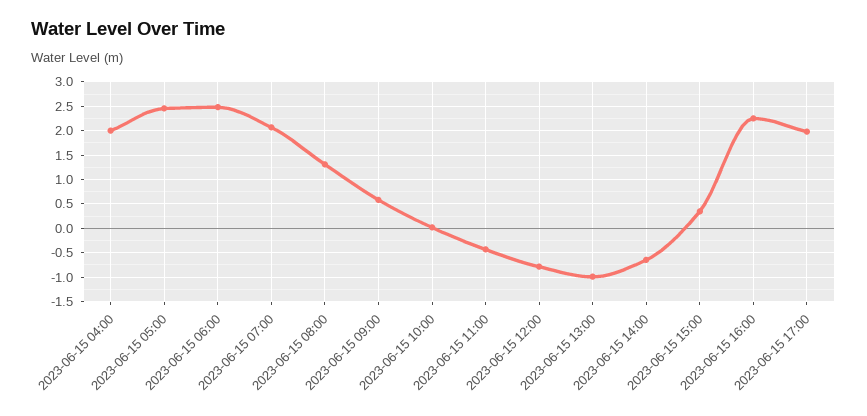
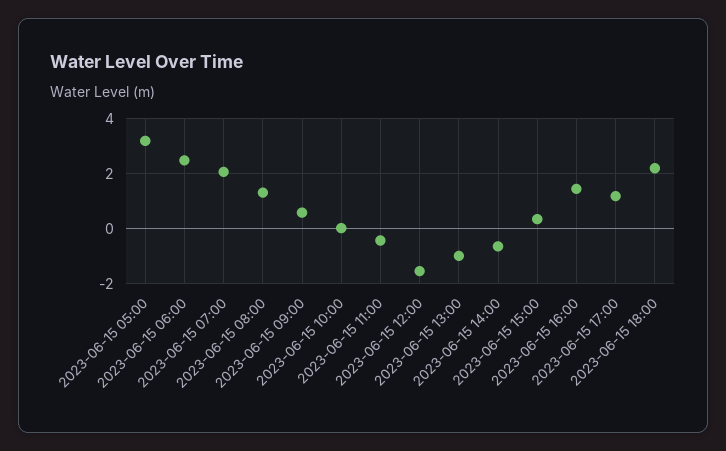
2023-06-15 04:00: 2 -> none
2023-06-15 05:00: 2.5 -> 3.25
2023-06-15 12:00: -0.75 -> -1.5
2023-06-15 16:00: 2.25 -> 1.5
2023-06-15 17:00: 2 -> 1.25
2023-06-15 18:00: none -> 2.25

